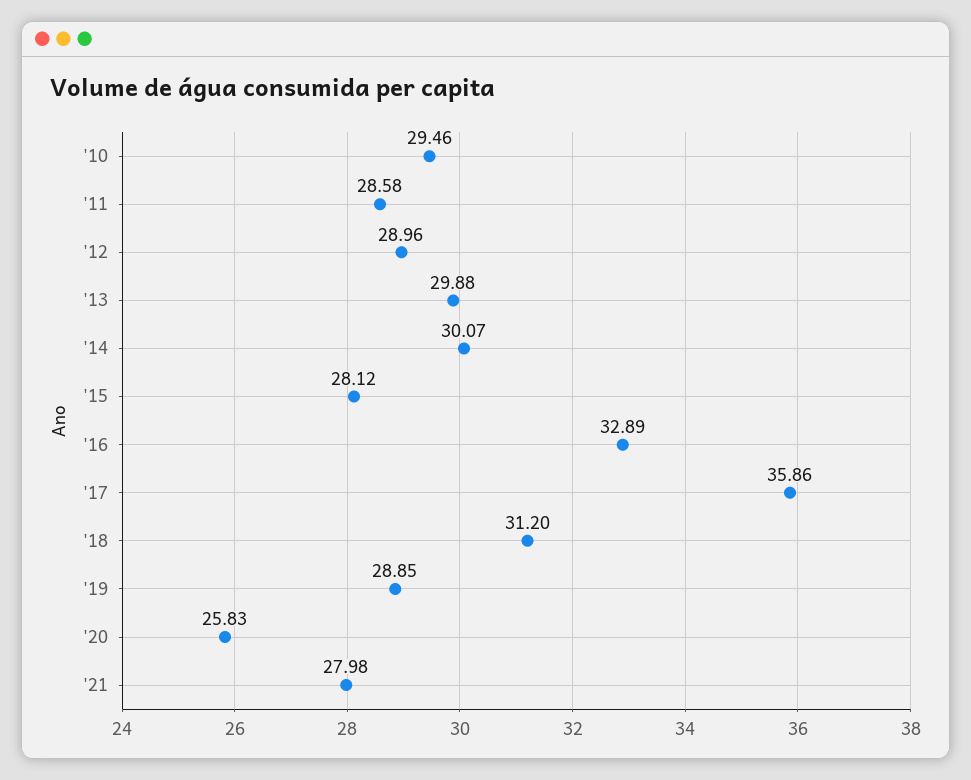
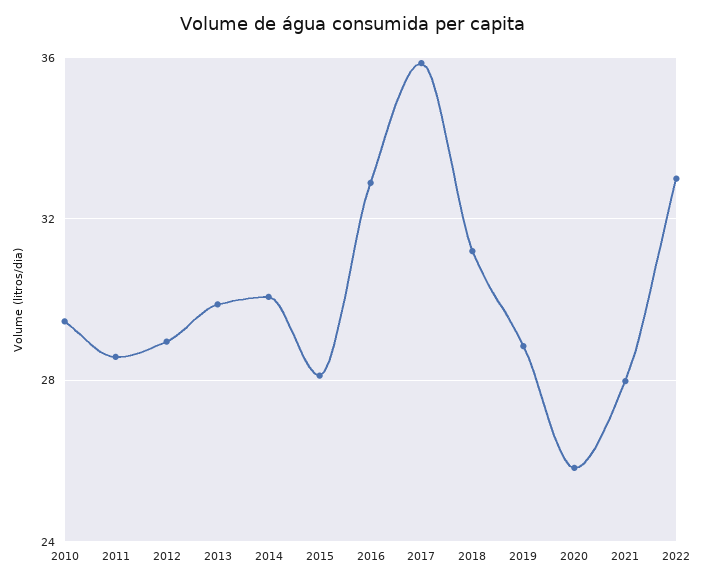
2022: none -> 33

